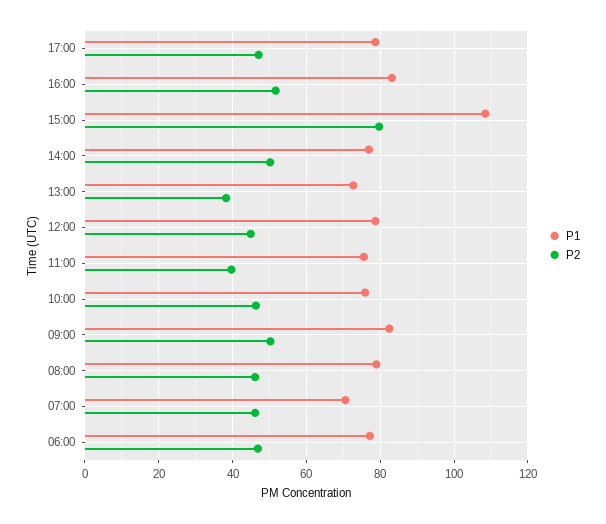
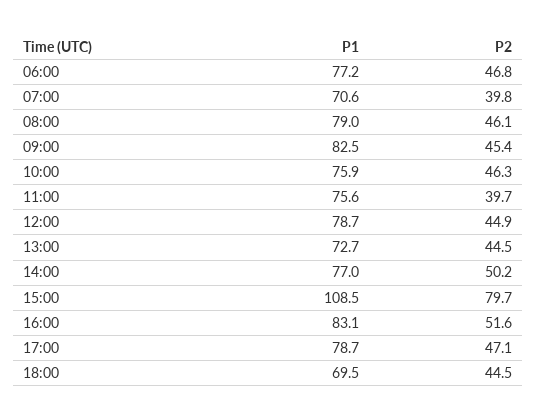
P2, 13:00: 38 -> 44.5
P2, 09:00: 50 -> 45.4
P2, 07:00: 46 -> 39.8
P1, 18:00: none -> 69.5
P2, 18:00: none -> 44.5

